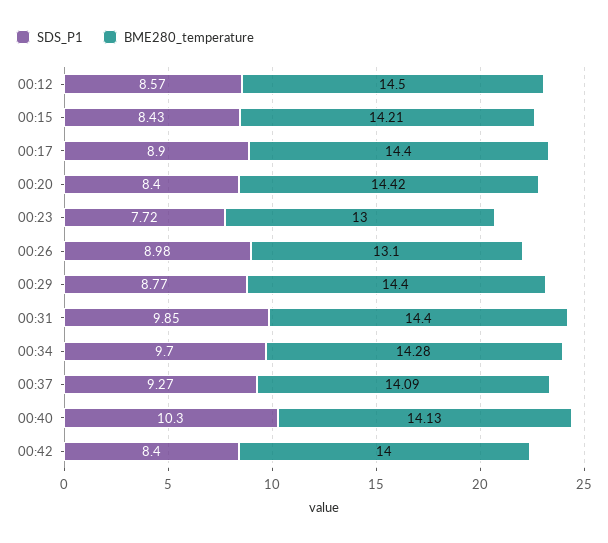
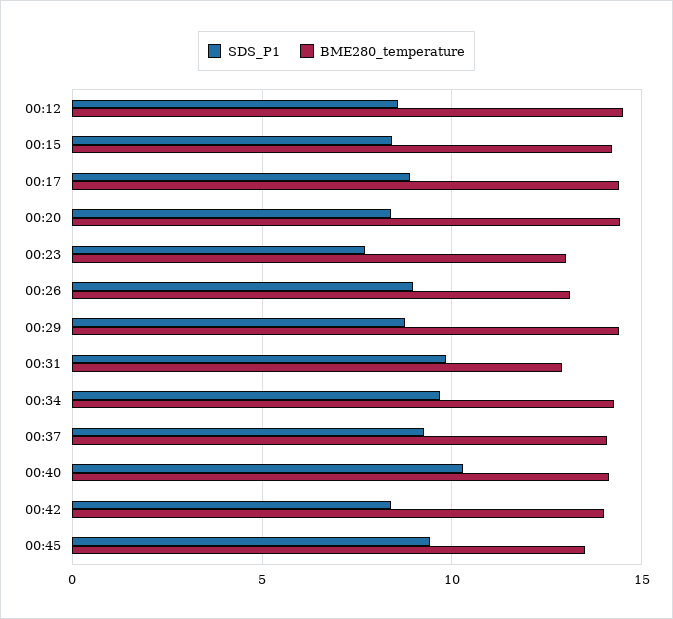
BME280_temperature, 00:31: 14.4 -> 13
SDS_P1, 00:45: none -> 9.5
BME280_temperature, 00:45: none -> 13.5

